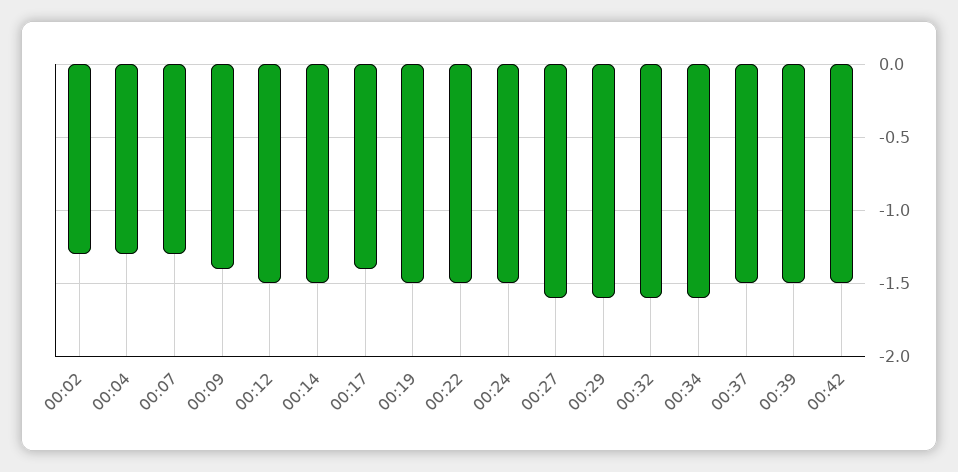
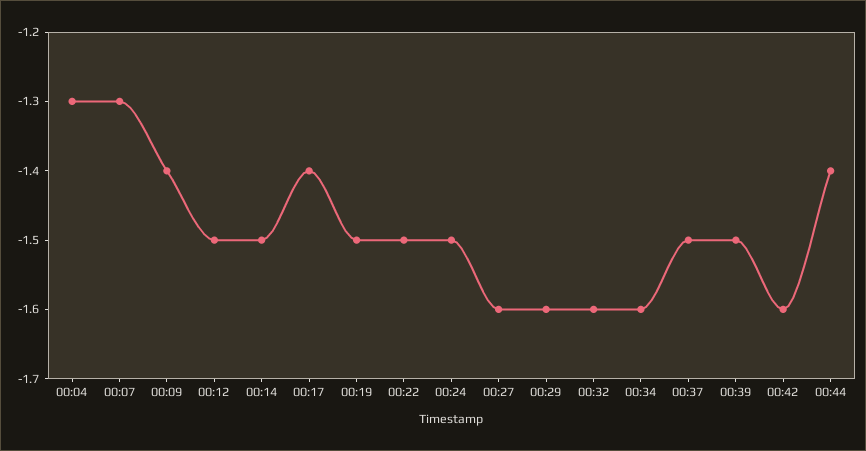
00:02: -1.3 -> none
00:42: -1.5 -> -1.6
00:44: none -> -1.4

